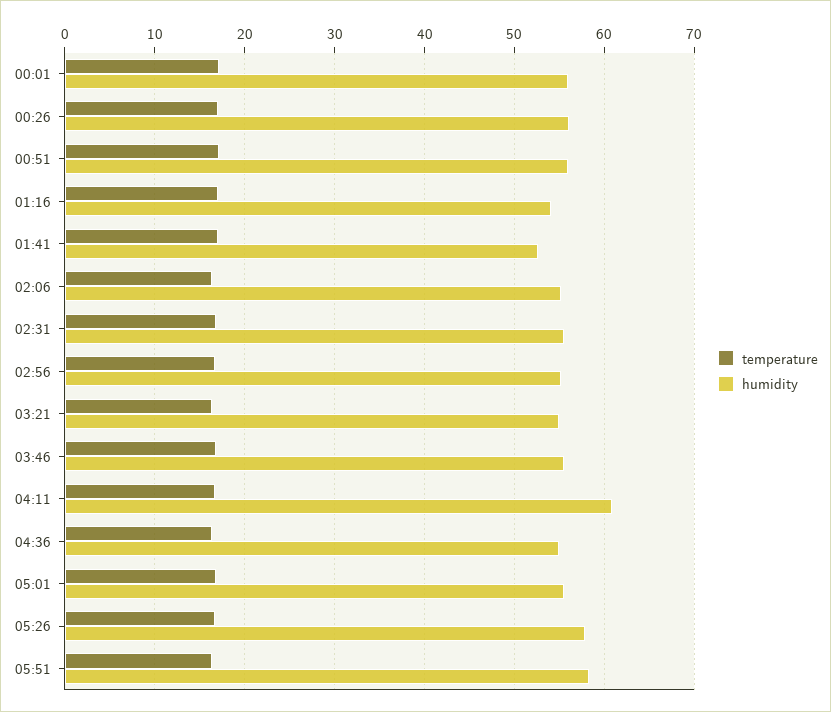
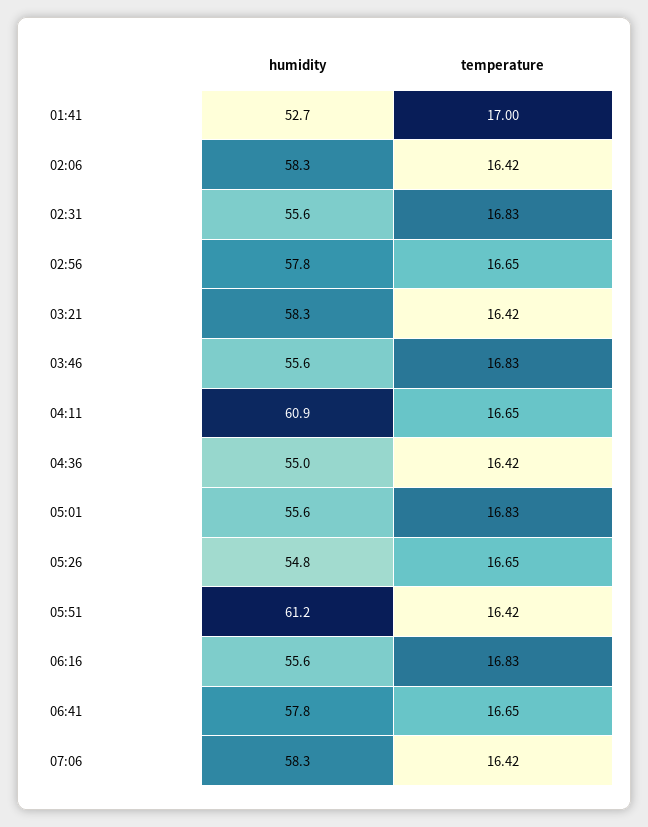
temperature, 00:01: 17 -> none
humidity, 00:01: 56 -> none
temperature, 00:26: 17 -> none
humidity, 00:26: 56 -> none
temperature, 00:51: 17 -> none
humidity, 00:51: 56 -> none
temperature, 01:16: 17 -> none
humidity, 01:16: 54 -> none
humidity, 02:06: 55 -> 58.3
humidity, 02:56: 55 -> 57.8
humidity, 03:21: 55 -> 58.3
humidity, 05:26: 58 -> 54.8
humidity, 05:51: 58 -> 61.2
humidity, 06:16: none -> 55.6
temperature, 06:16: none -> 16.83
humidity, 06:41: none -> 57.8
temperature, 06:41: none -> 16.65
humidity, 07:06: none -> 58.3
temperature, 07:06: none -> 16.42

